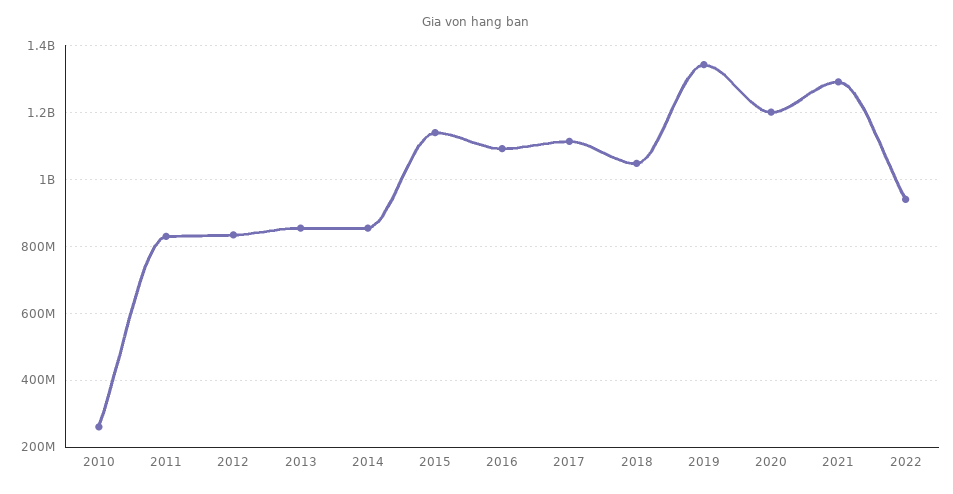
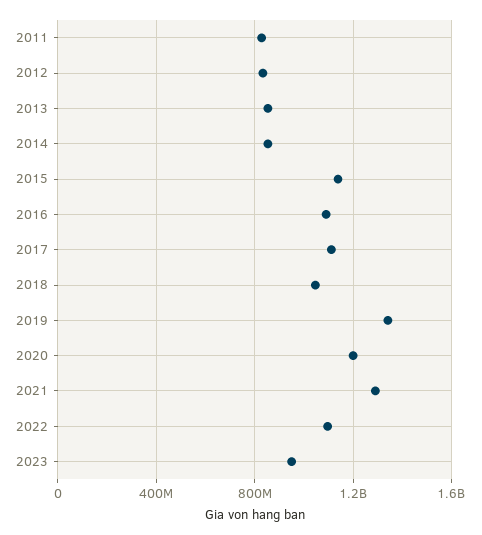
2010: 260000000 -> none
2022: 940000000 -> 1100000000
2023: none -> 950000000

